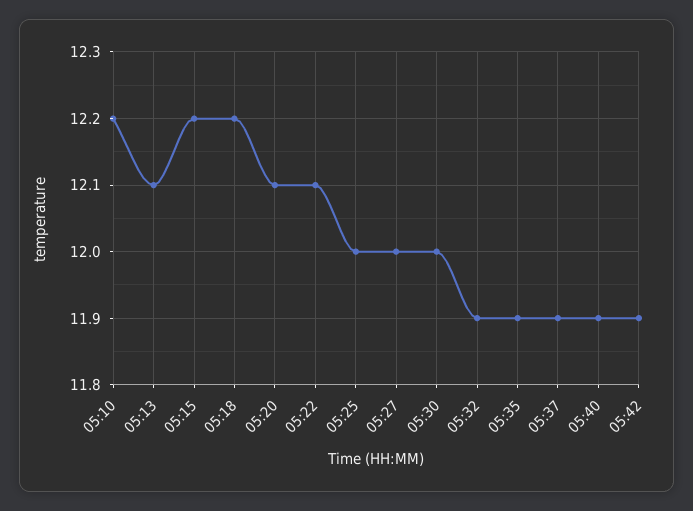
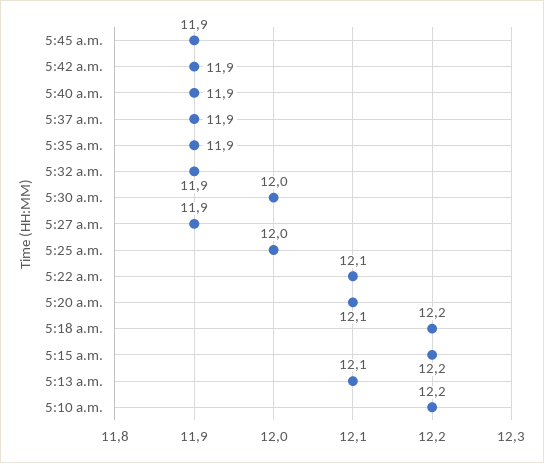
05:27: 12 -> 11.9
5:45 a.m.: none -> 11.9

